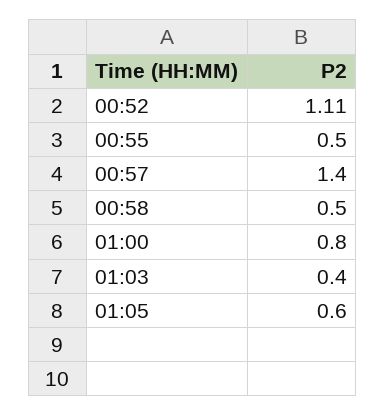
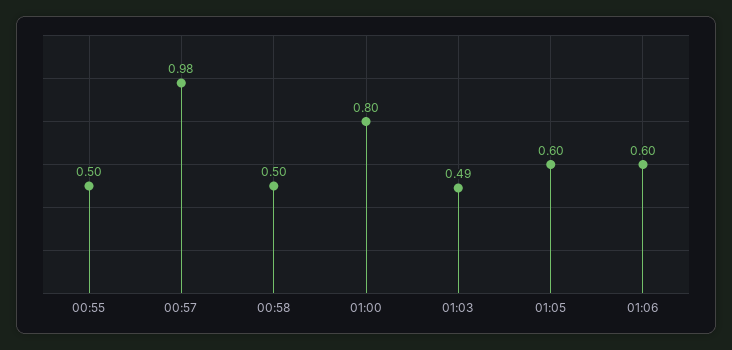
00:52: 1.11 -> none
00:57: 1.4 -> 0.98
01:03: 0.4 -> 0.49
01:06: none -> 0.6

